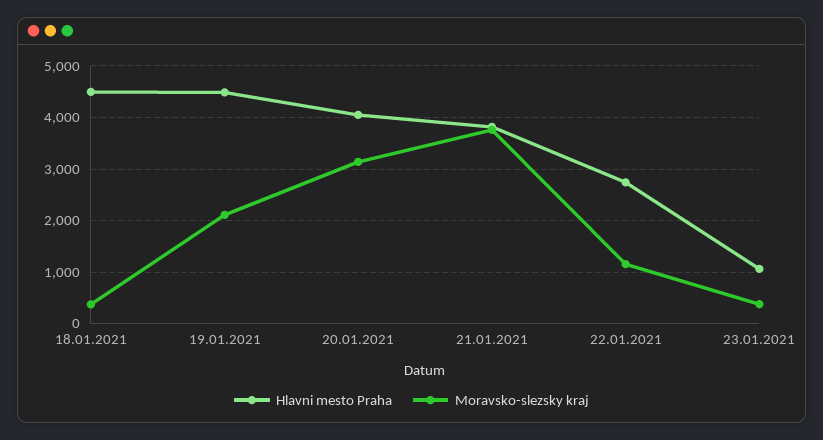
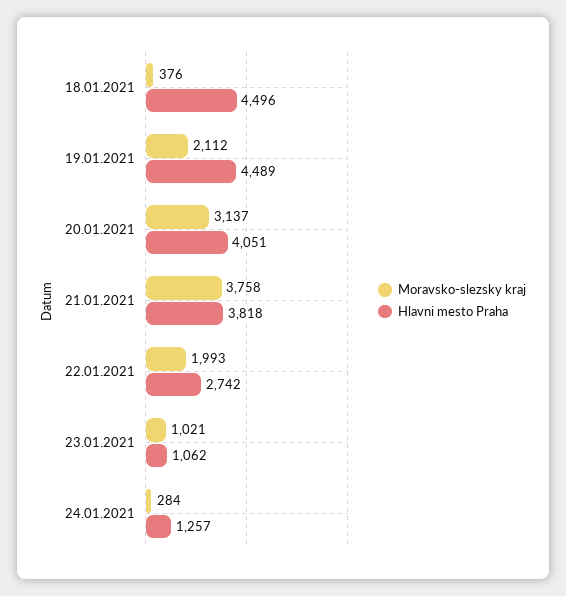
Moravsko-slezsky kraj, 22.01.2021: 1200 -> 1993
Moravsko-slezsky kraj, 23.01.2021: 400 -> 1021
Moravsko-slezsky kraj, 24.01.2021: none -> 284
Hlavni mesto Praha, 24.01.2021: none -> 1257

